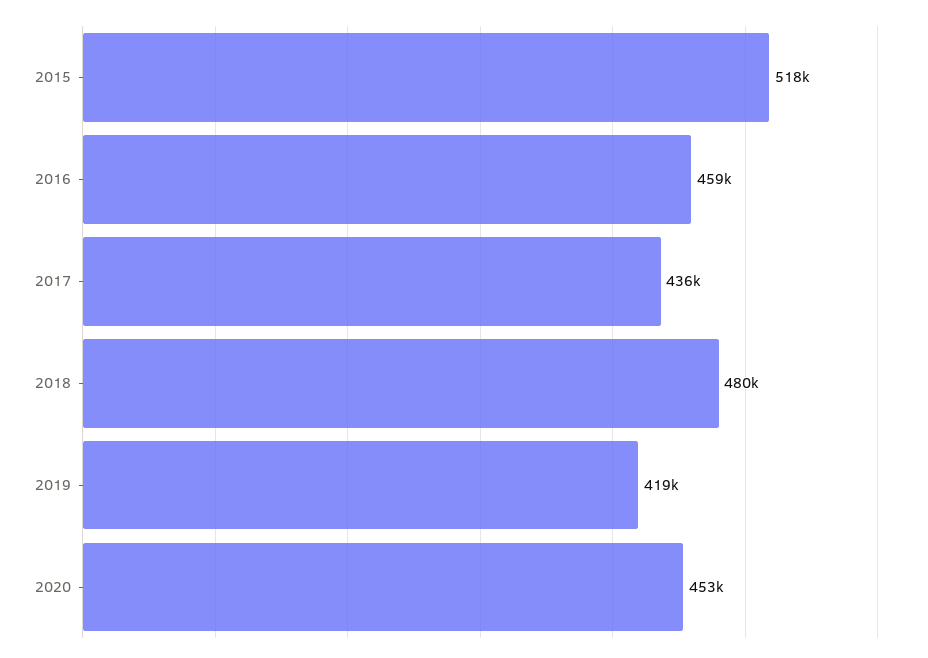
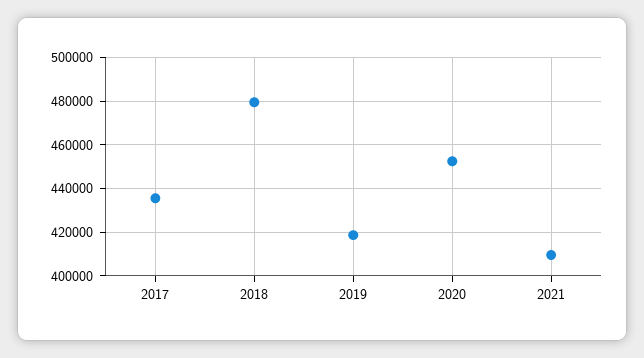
2015: 518000 -> none
2016: 459000 -> none
2021: none -> 410000

